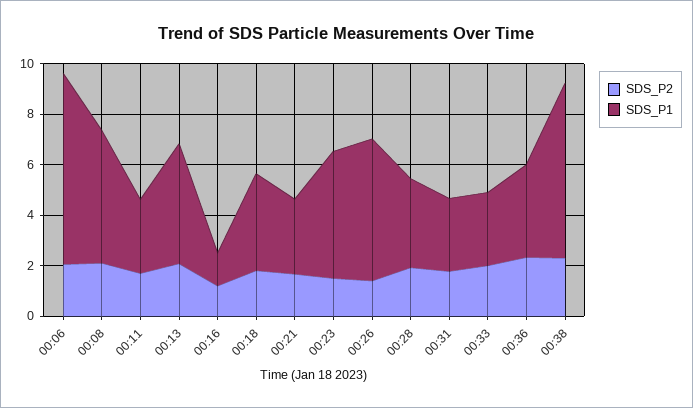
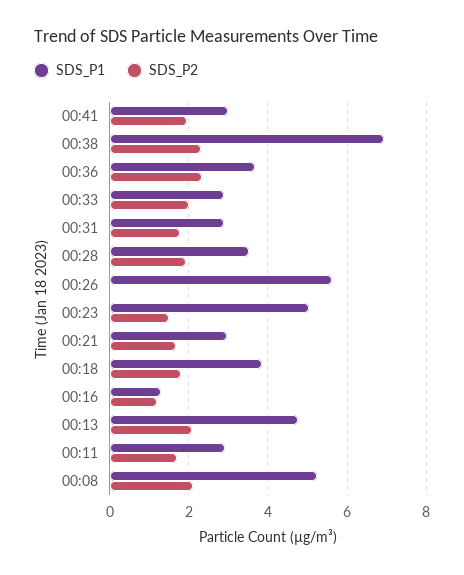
SDS_P2, 00:06: 2 -> none
SDS_P1, 00:06: 7.5 -> none
SDS_P2, 00:26: 1.5 -> 0
SDS_P1, 00:41: none -> 3
SDS_P2, 00:41: none -> 2

